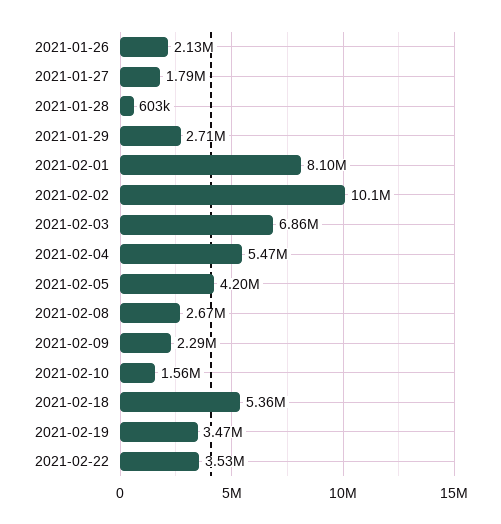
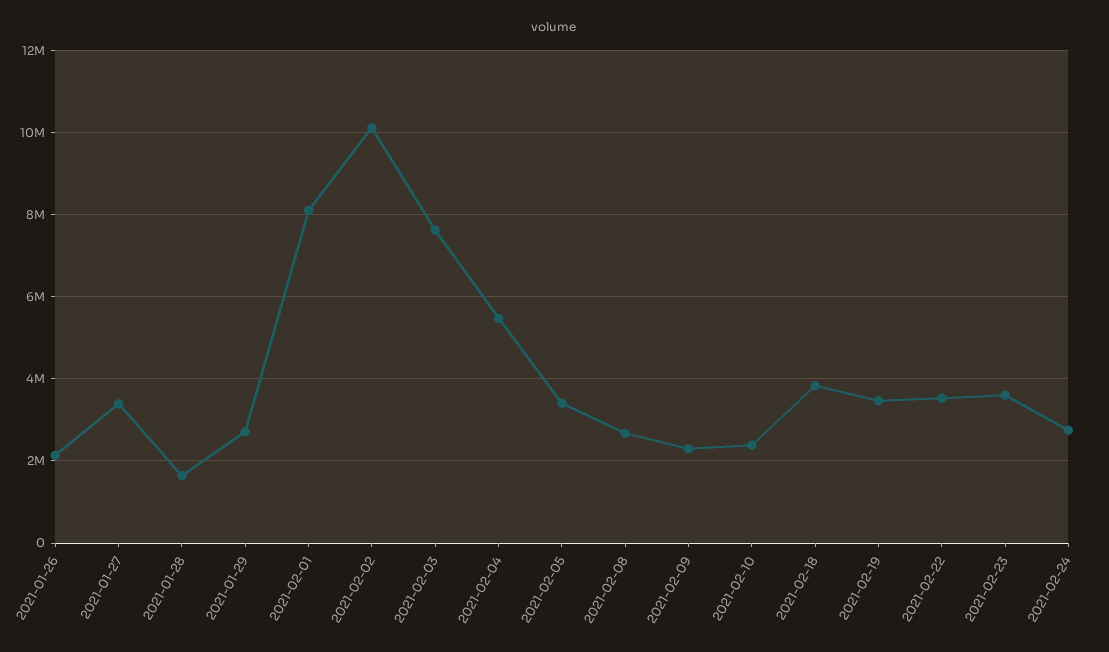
2021-01-27: 1790000 -> 3400000
2021-01-28: 603000 -> 1600000
2021-02-03: 6860000 -> 7600000
2021-02-05: 4200000 -> 3400000
2021-02-10: 1560000 -> 2400000
2021-02-18: 5360000 -> 3800000
2021-02-23: none -> 3600000
2021-02-24: none -> 2800000

